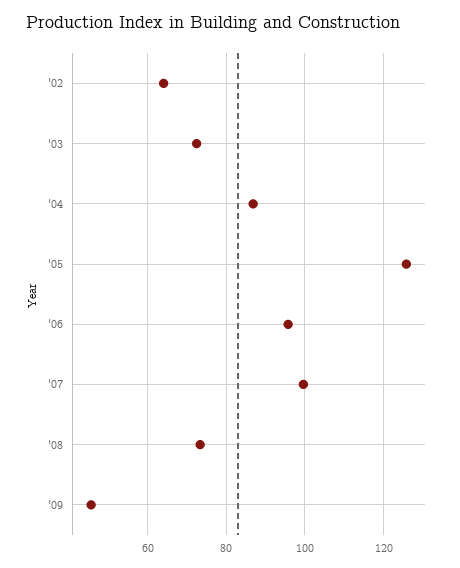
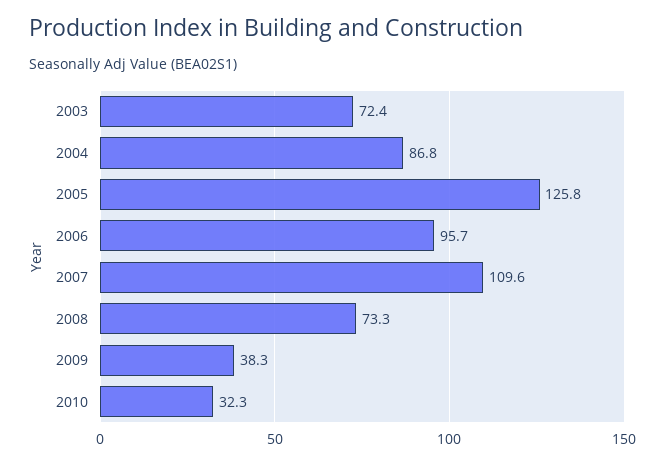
'02: 64 -> none
'07: 100 -> 109.6
'09: 46 -> 38.3
2010: none -> 32.3

